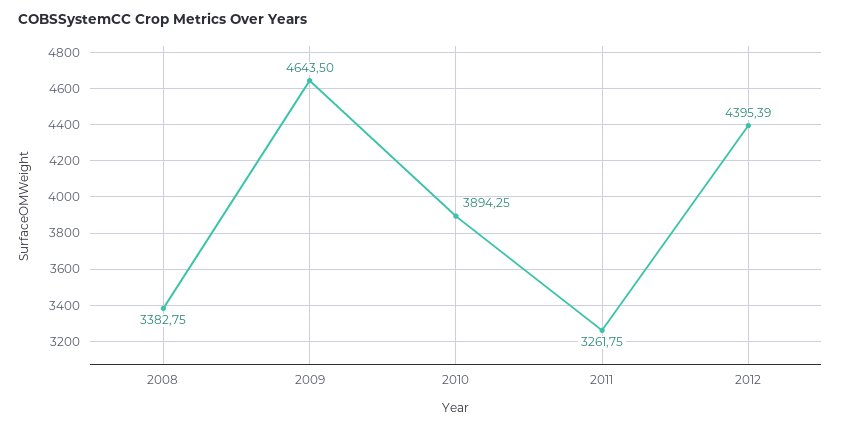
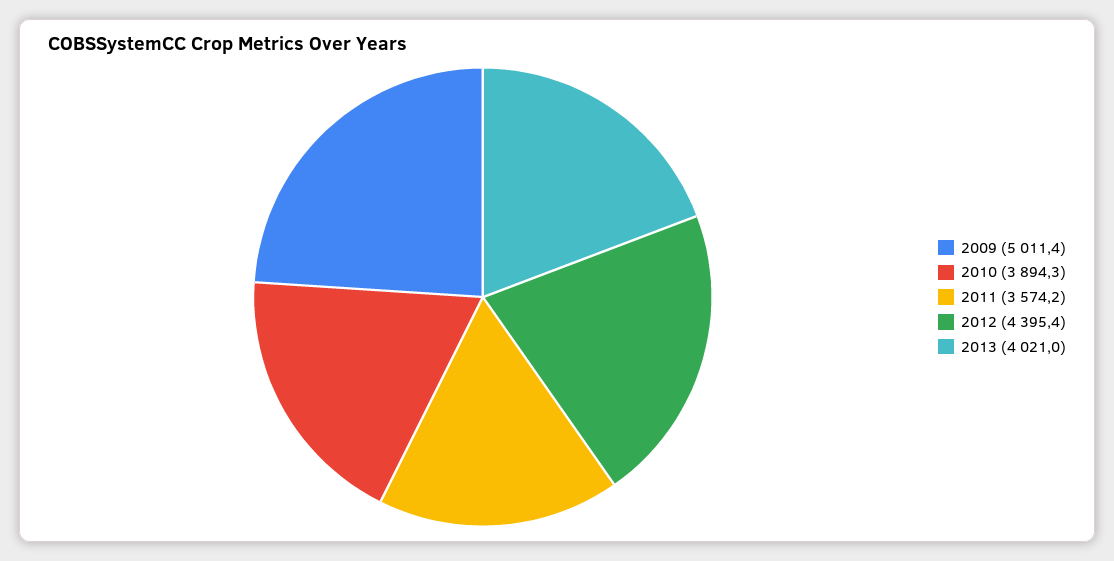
2008: 3382.75 -> none
2009: 4643.5 -> 5011.4
2011: 3261.75 -> 3574.2
2013: none -> 4021

